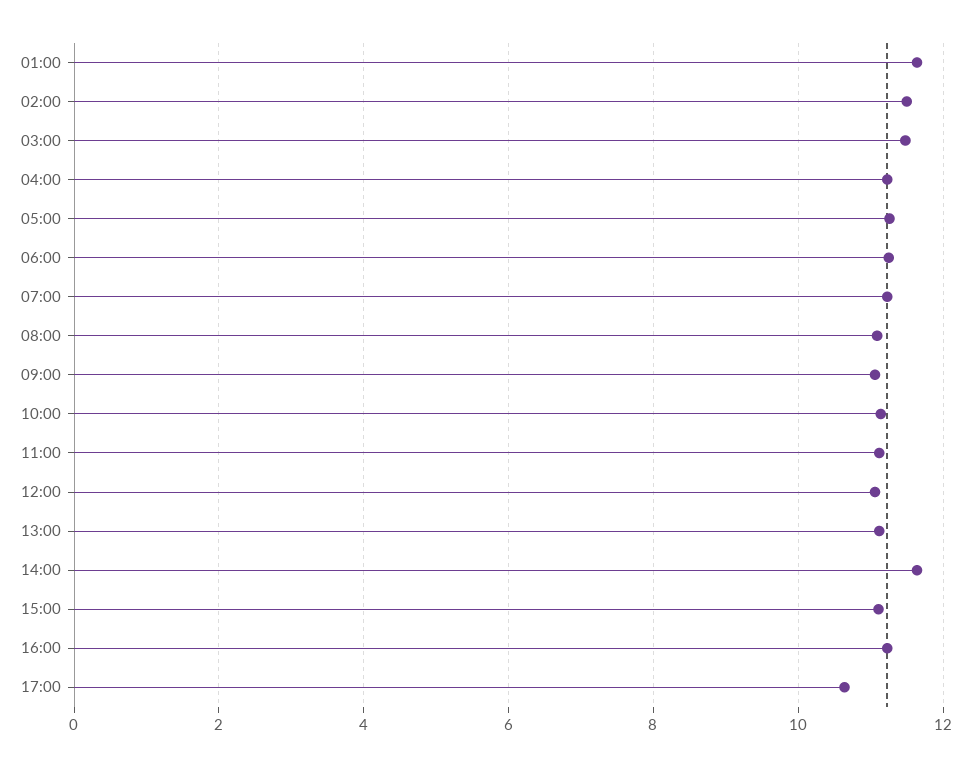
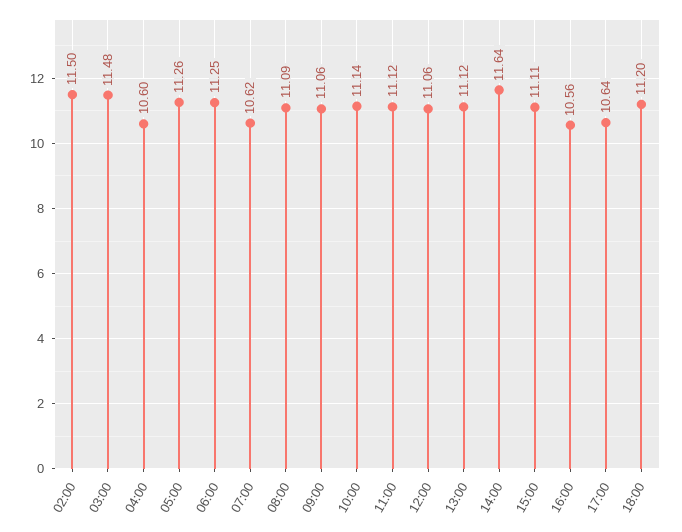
01:00: 11.6 -> none
04:00: 11.2 -> 10.6
07:00: 11.2 -> 10.62
16:00: 11.2 -> 10.56
18:00: none -> 11.2

